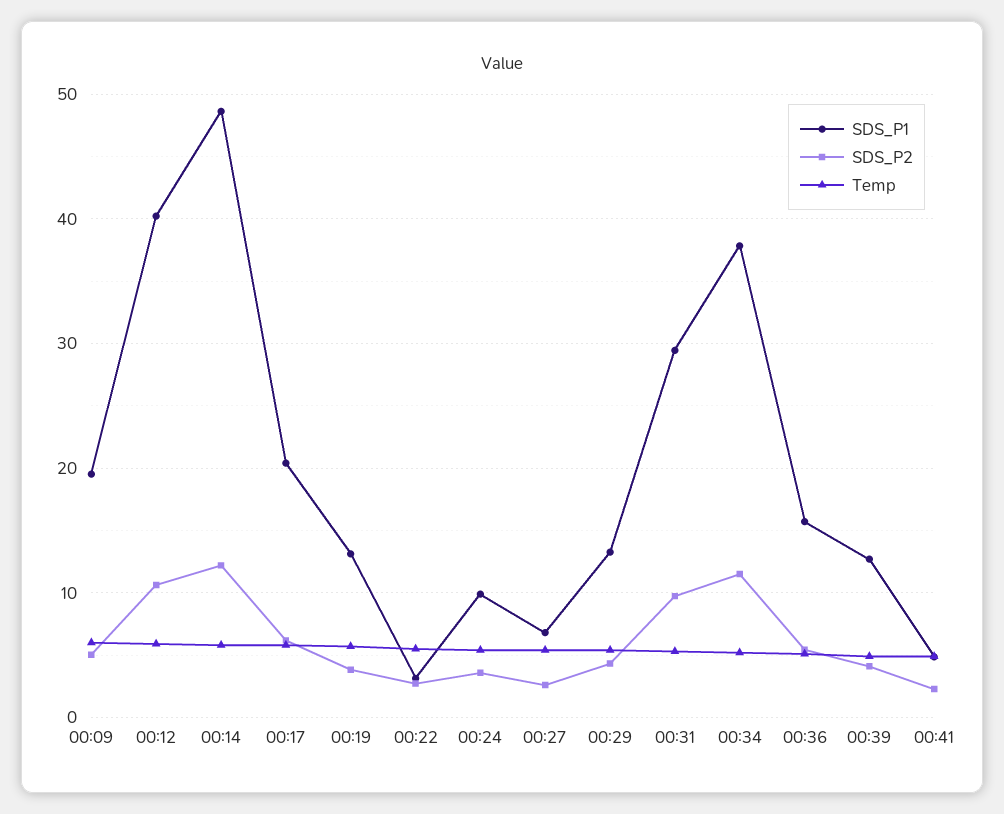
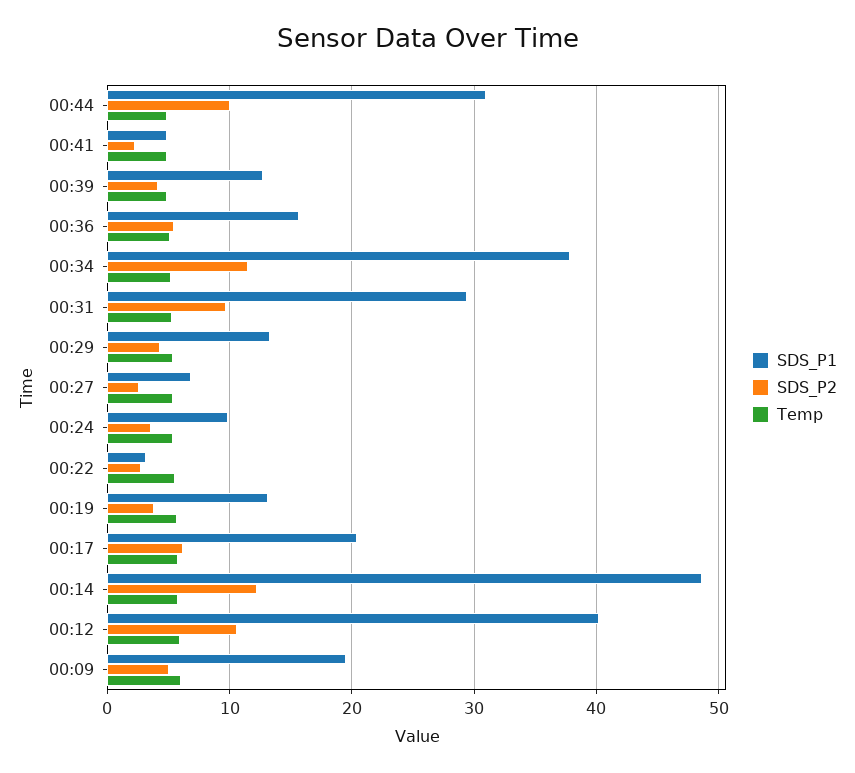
SDS_P1, 00:44: none -> 31
SDS_P2, 00:44: none -> 10
Temp, 00:44: none -> 5

